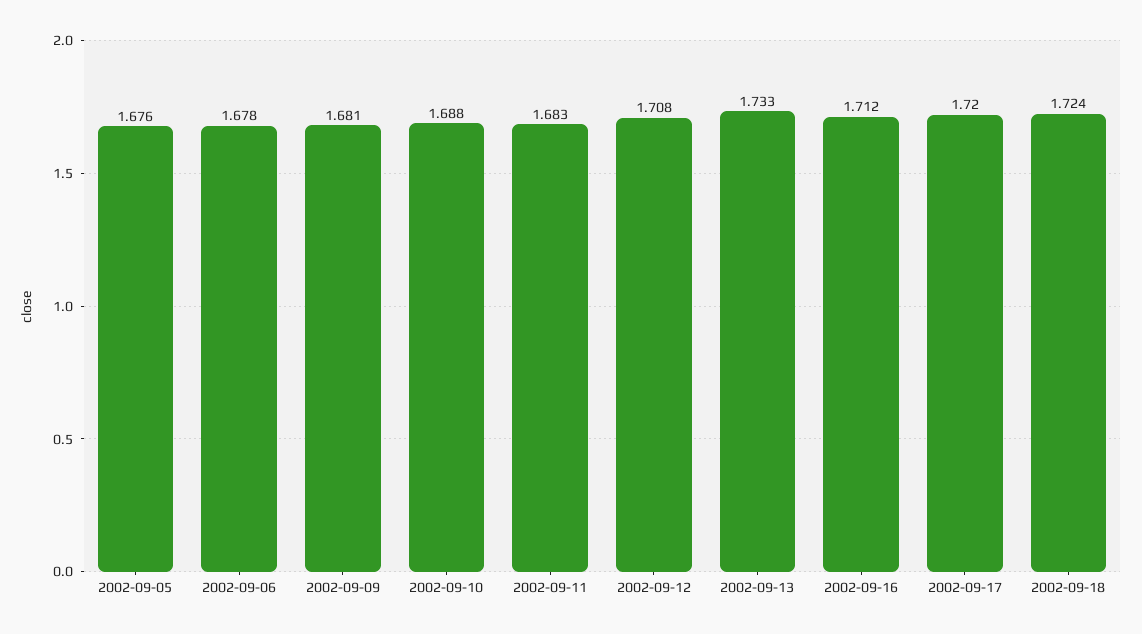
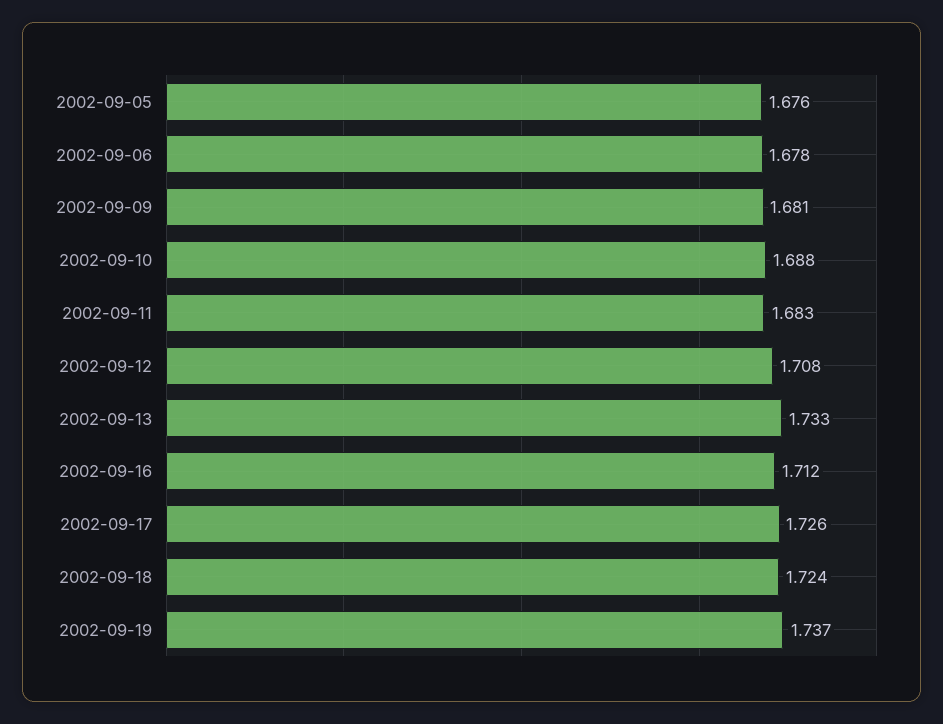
2002-09-17: 1.72 -> 1.726
2002-09-19: none -> 1.737

